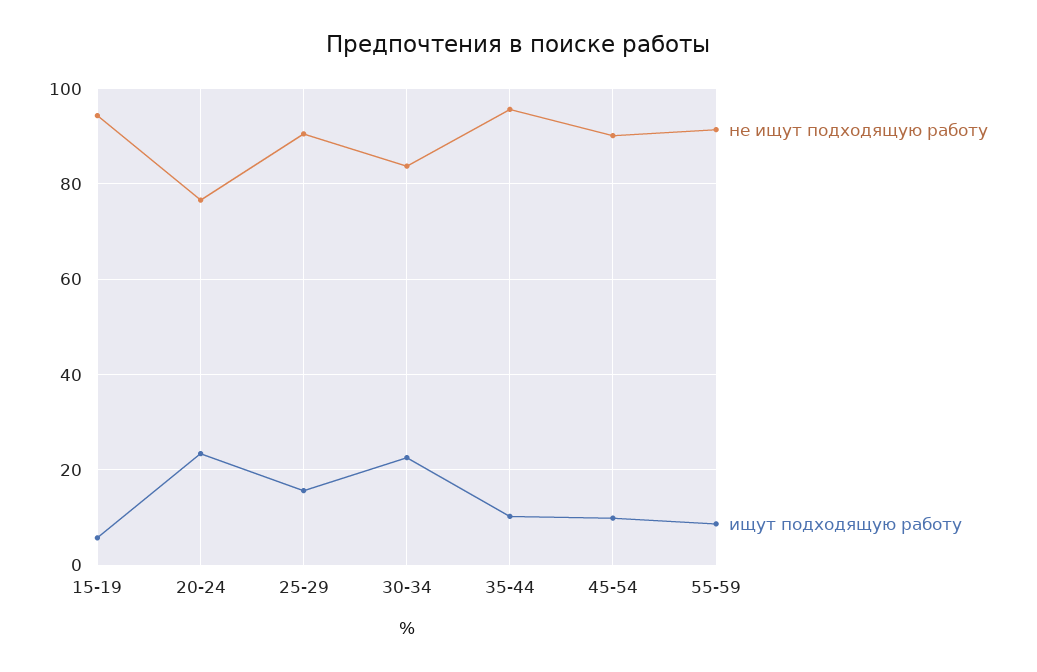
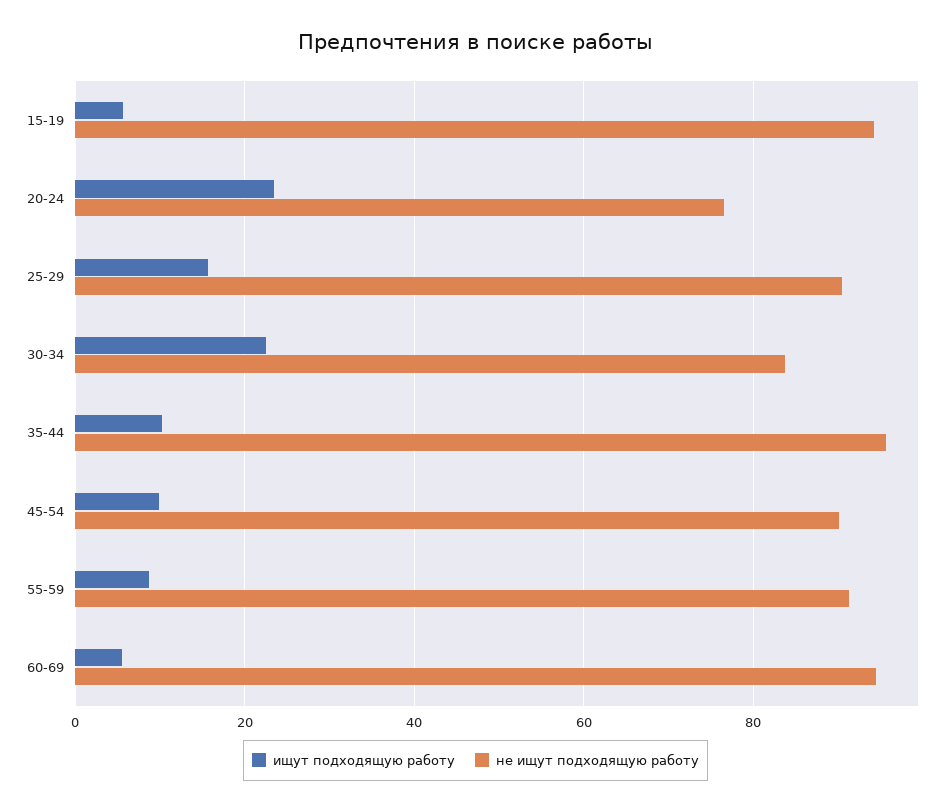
ищут подходящую работу, 60-69: none -> 6
не ищут подходящую работу, 60-69: none -> 94

